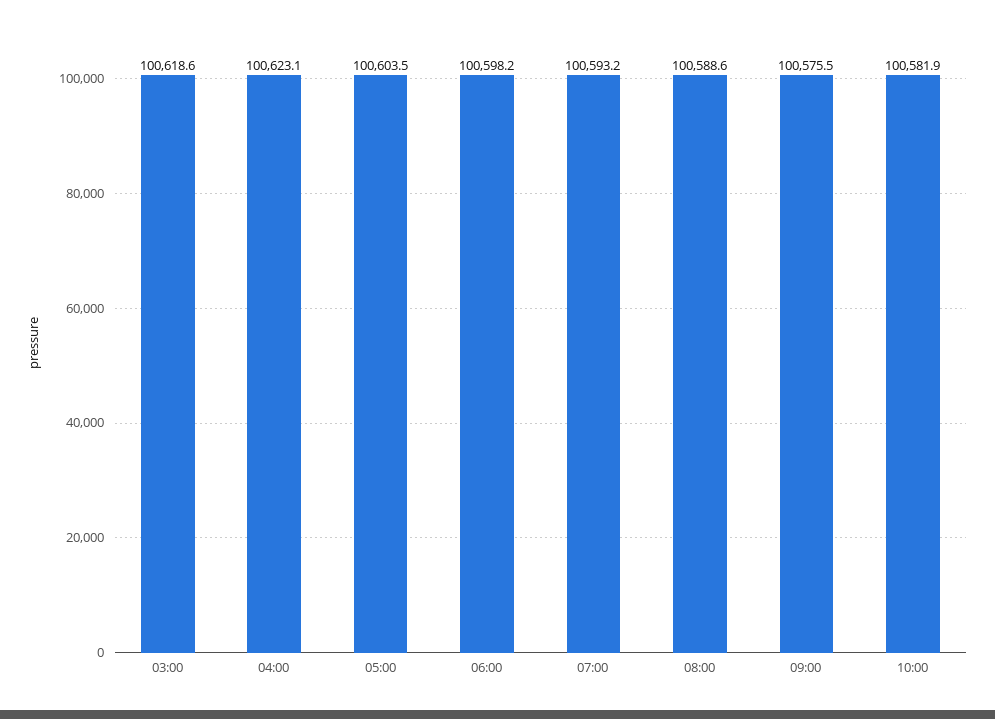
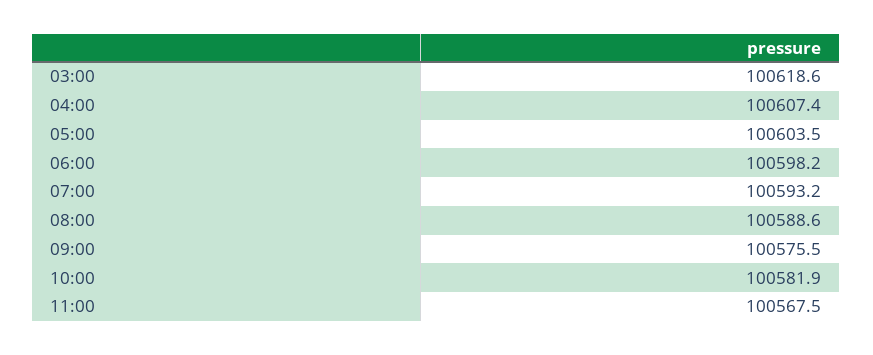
04:00: 100623.1 -> 100607.4
11:00: none -> 100567.5

